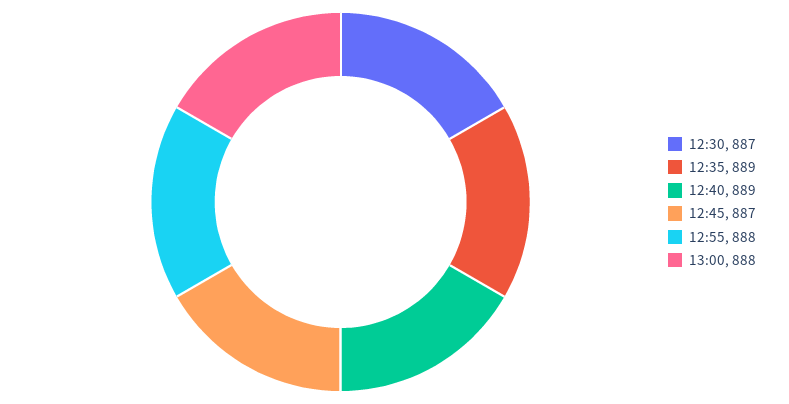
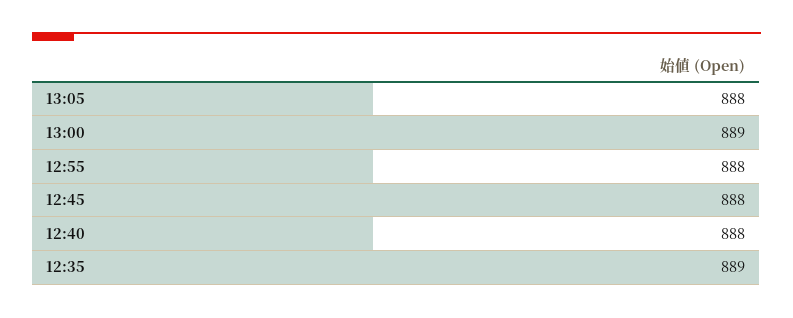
12:30: 887 -> none
12:40: 889 -> 888
12:45: 887 -> 888
13:00: 888 -> 889
13:05: none -> 888

